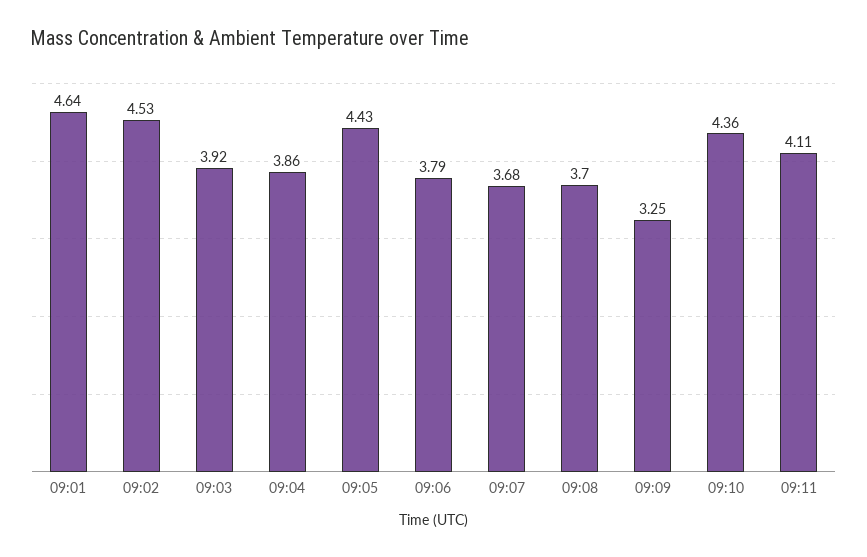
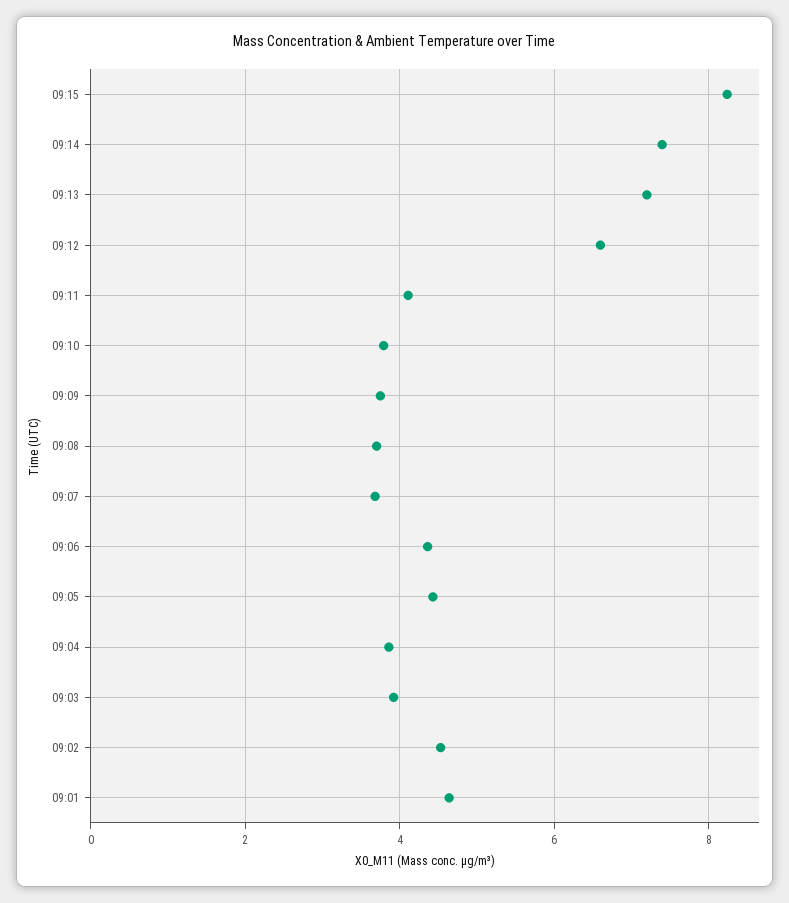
09:06: 3.79 -> 4.4
09:09: 3.25 -> 3.8
09:10: 4.36 -> 3.8
09:15: none -> 8.2
09:14: none -> 7.4
09:13: none -> 7.2
09:12: none -> 6.6

